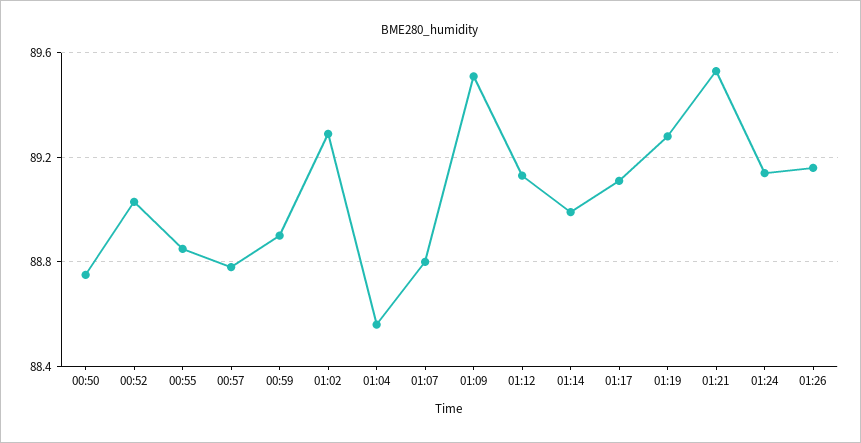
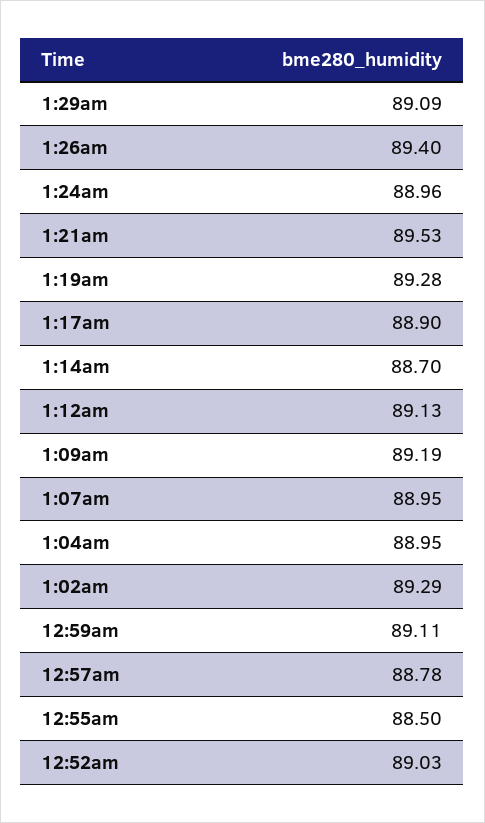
00:50: 88.75 -> none
00:55: 88.85 -> 88.5
00:59: 88.9 -> 89.11
01:04: 88.55 -> 88.95
01:07: 88.8 -> 88.95
01:09: 89.5 -> 89.19
01:14: 89 -> 88.7
01:17: 89.1 -> 88.9
01:24: 89.15 -> 88.96
01:26: 89.15 -> 89.4
1:29am: none -> 89.09

